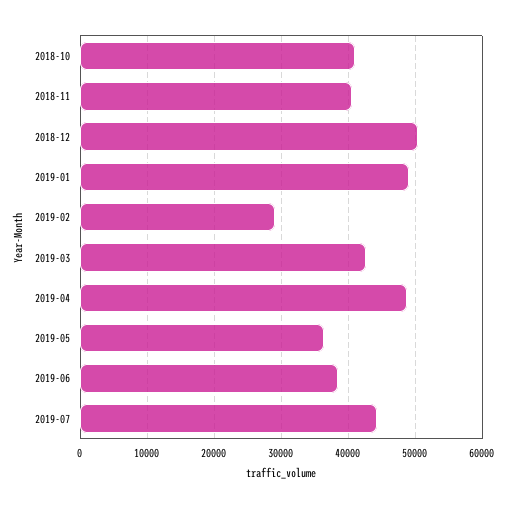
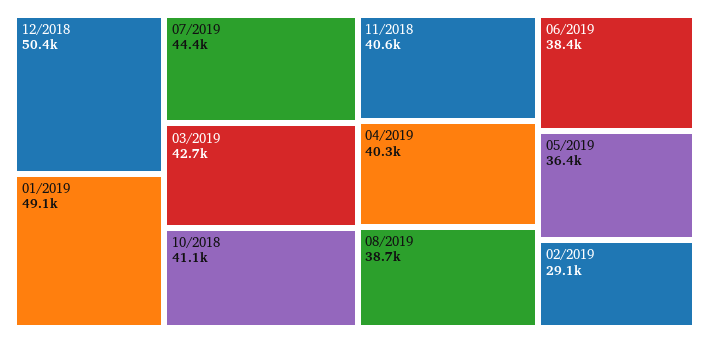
2019-04: 49000 -> 40300
08/2019: none -> 38700

